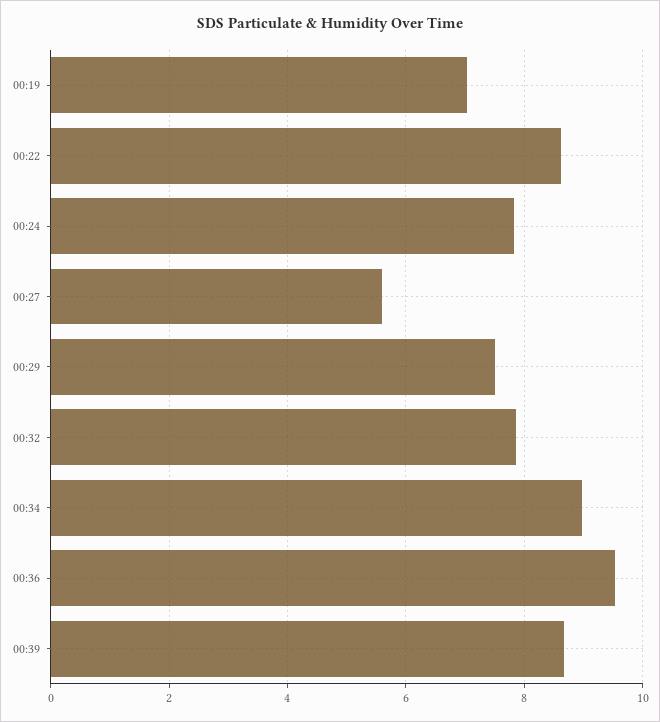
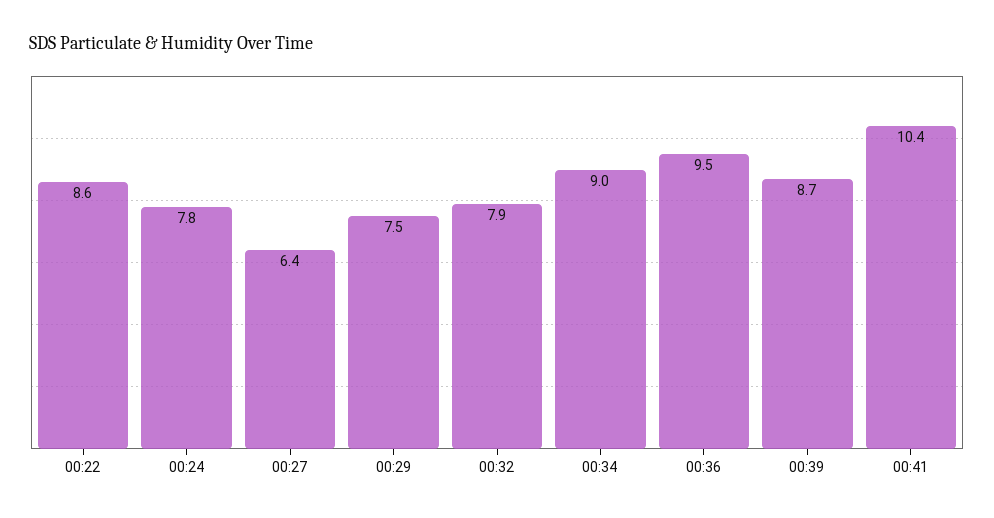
00:19: 7 -> none
00:27: 5.6 -> 6.4
00:41: none -> 10.4

